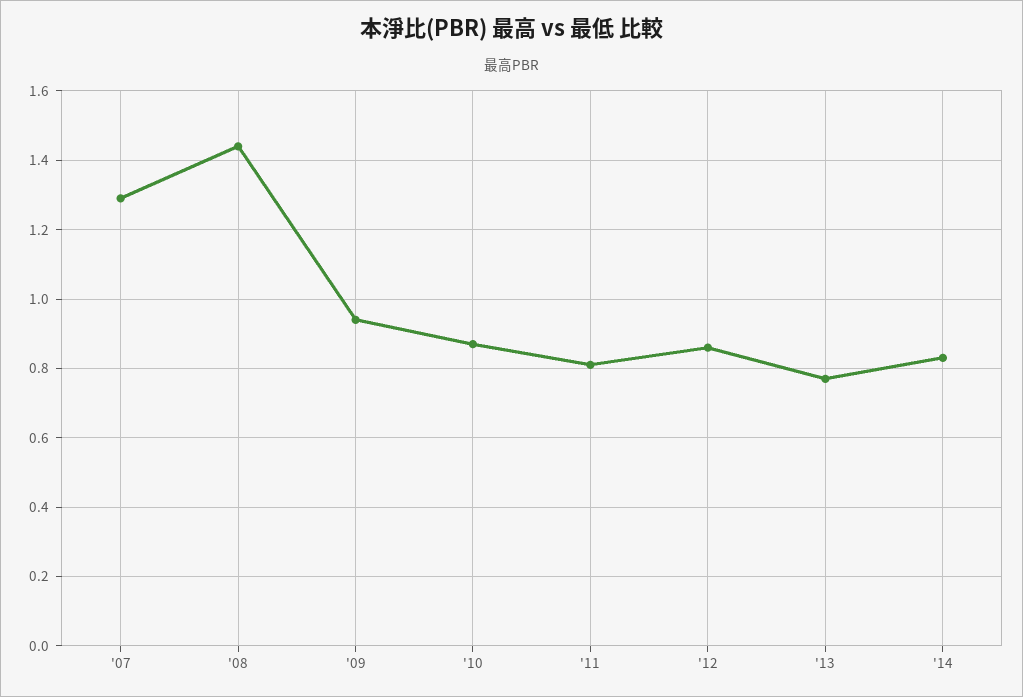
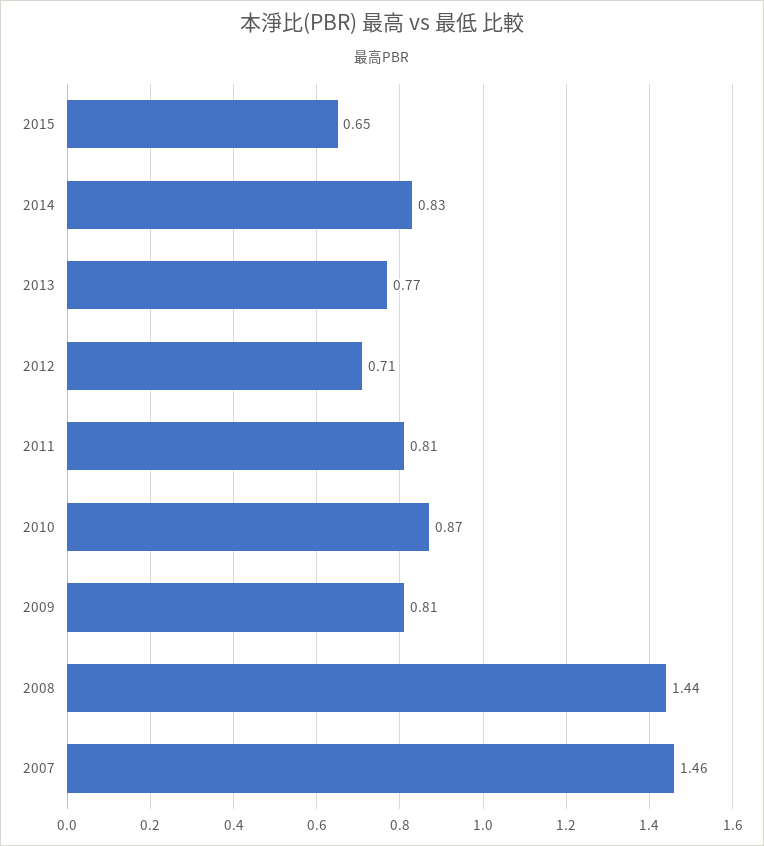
'07: 1.3 -> 1.46
'09: 0.95 -> 0.81
'12: 0.85 -> 0.71
2015: none -> 0.65

